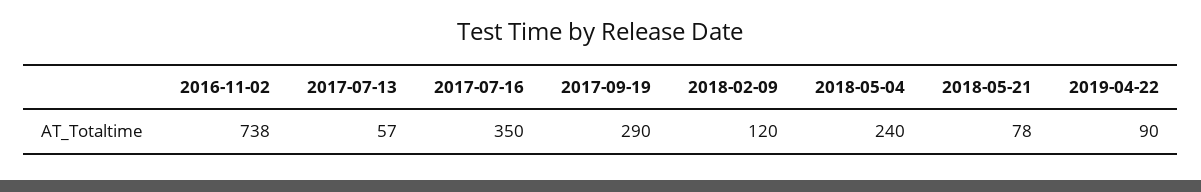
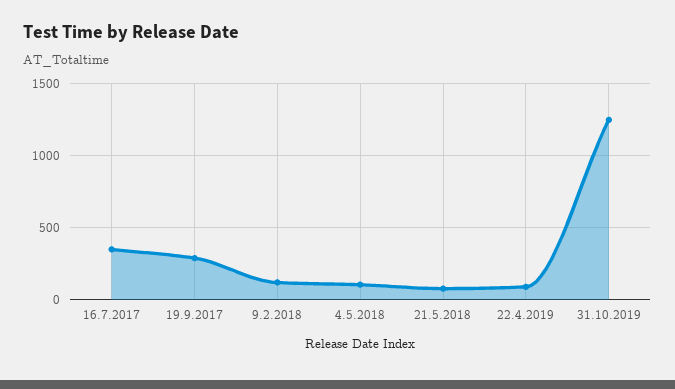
2016-11-02: 738 -> none
2017-07-13: 57 -> none
2018-05-04: 240 -> 100
31.10.2019: none -> 1250

